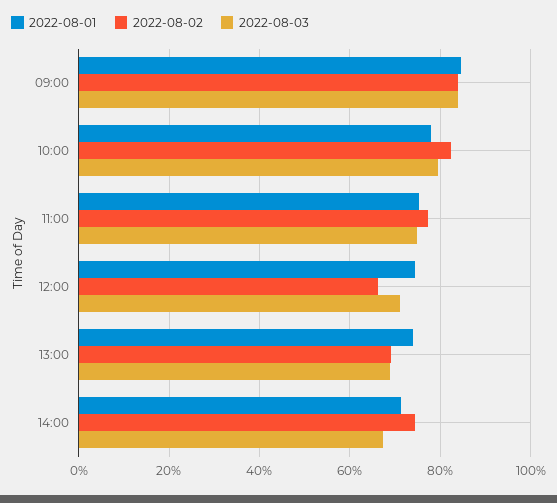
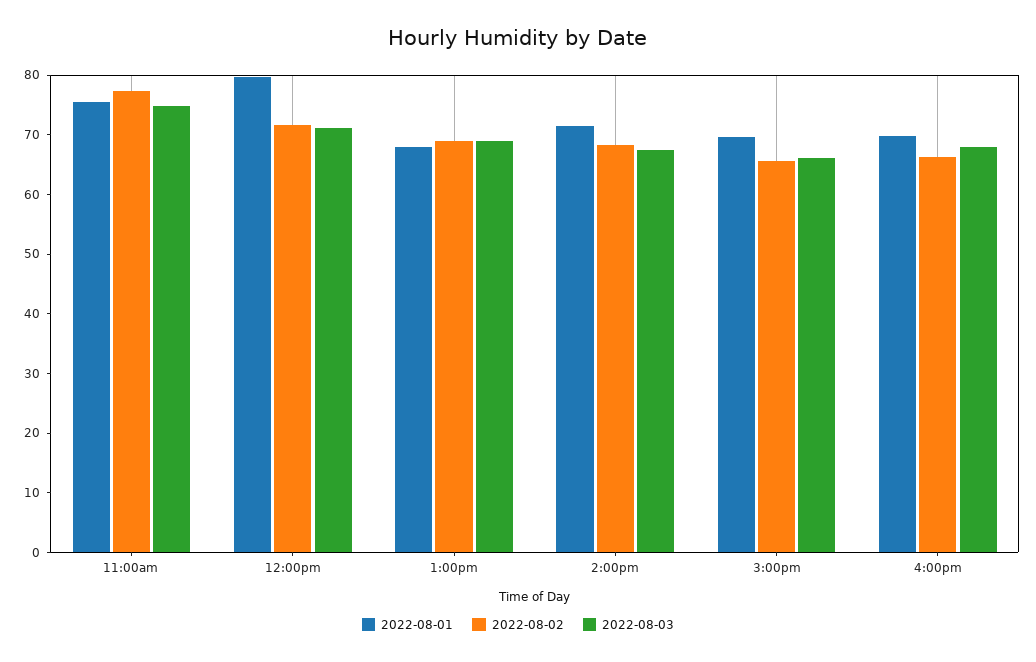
2022-08-01, 09:00: 84 -> none
2022-08-02, 09:00: 84 -> none
2022-08-03, 09:00: 84 -> none
2022-08-01, 10:00: 78 -> none
2022-08-02, 10:00: 82 -> none
2022-08-03, 10:00: 80 -> none
2022-08-01, 12:00: 74 -> 80
2022-08-02, 12:00: 66 -> 72
2022-08-01, 13:00: 74 -> 68
2022-08-02, 14:00: 74 -> 68
2022-08-01, 3:00pm: none -> 70
2022-08-02, 3:00pm: none -> 66
2022-08-03, 3:00pm: none -> 66
2022-08-01, 4:00pm: none -> 70
2022-08-02, 4:00pm: none -> 66
2022-08-03, 4:00pm: none -> 68

